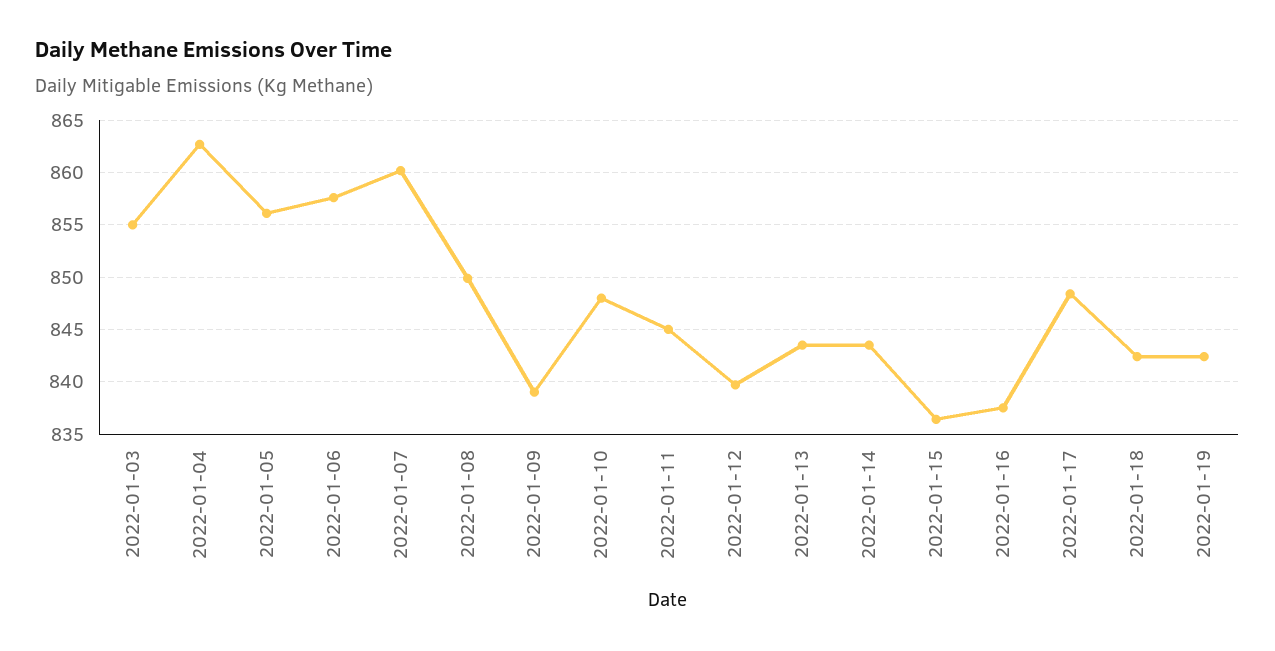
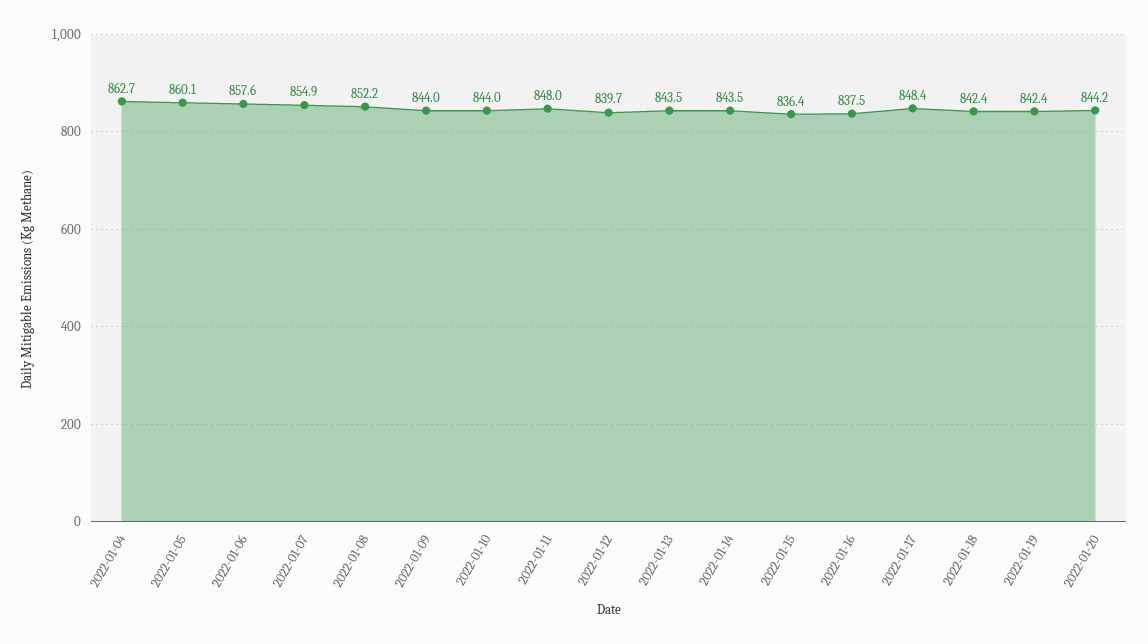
2022-01-03: 855 -> none
2022-01-05: 856 -> 860.1
2022-01-07: 860 -> 854.9
2022-01-08: 850 -> 852.2
2022-01-09: 839 -> 844
2022-01-10: 848 -> 844
2022-01-11: 845 -> 848
2022-01-20: none -> 844.2

